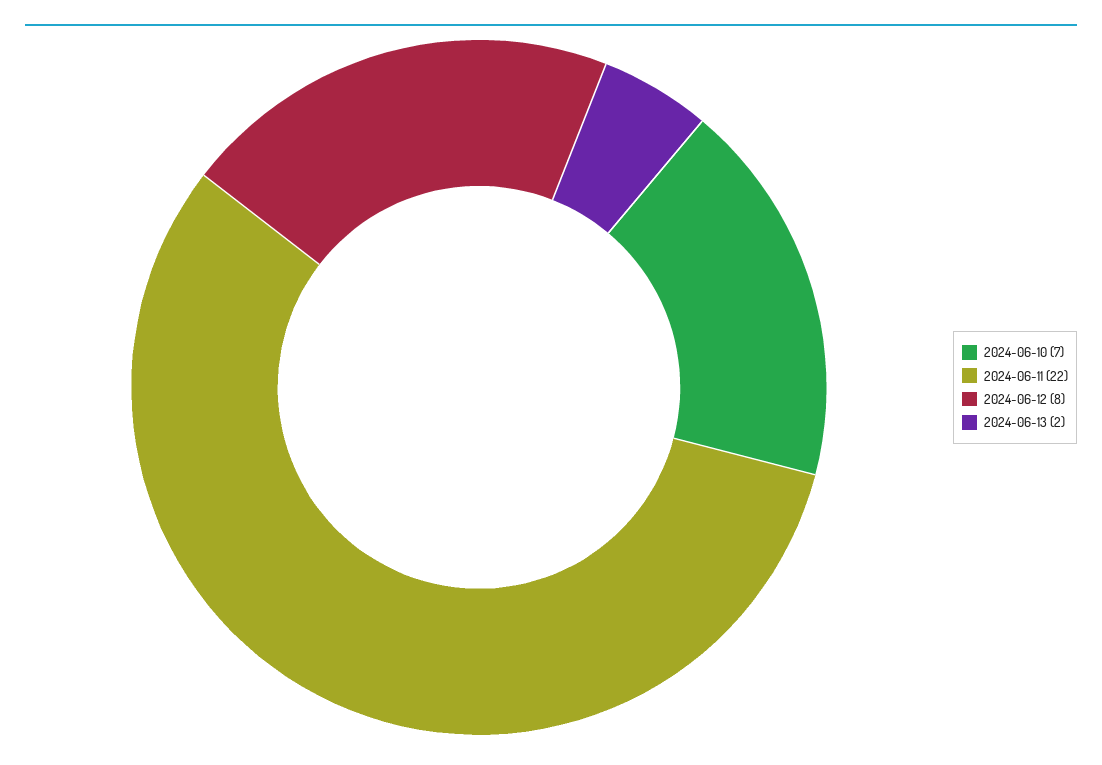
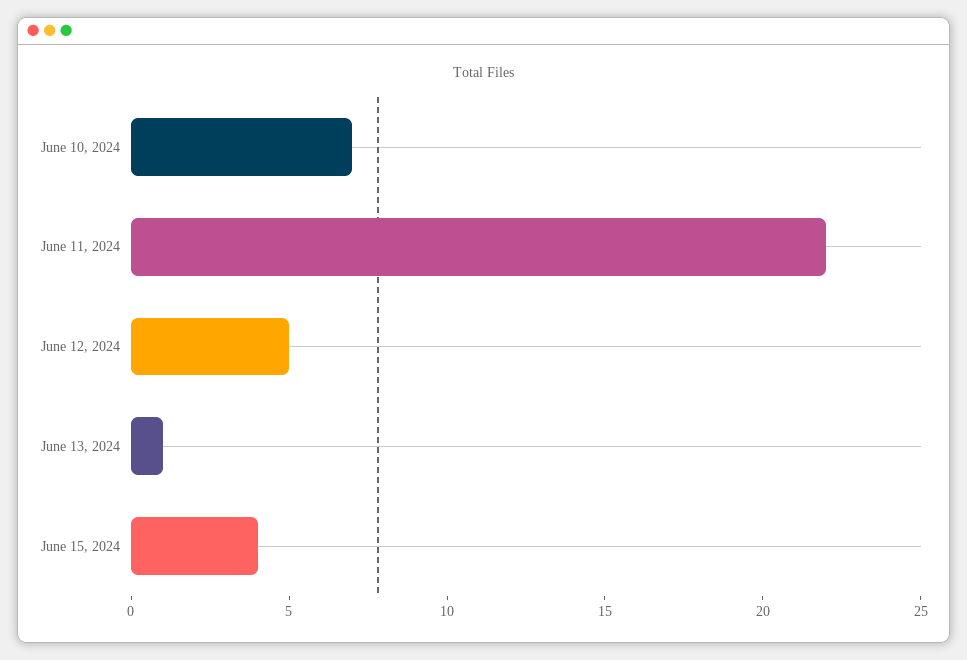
2024-06-12: 8 -> 5
2024-06-13: 2 -> 1
June 15, 2024: none -> 4

